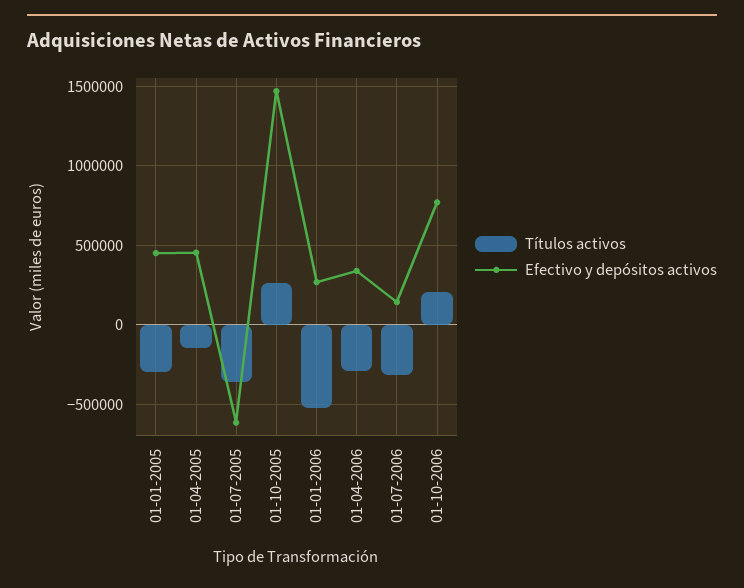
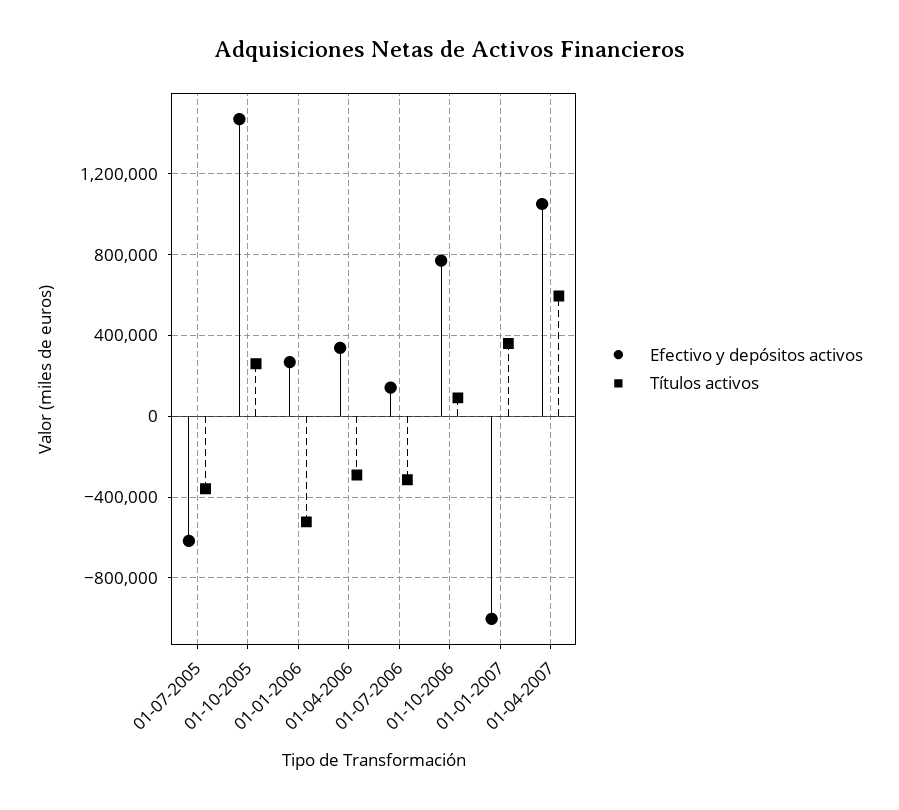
Títulos activos, 01-01-2005: -300000 -> none
Efectivo y depósitos activos, 01-01-2005: 450000 -> none
Títulos activos, 01-04-2005: -150000 -> none
Efectivo y depósitos activos, 01-04-2005: 450000 -> none
Títulos activos, 01-10-2006: 200000 -> 100000
Efectivo y depósitos activos, 01-01-2007: none -> -1000000
Títulos activos, 01-01-2007: none -> 350000
Efectivo y depósitos activos, 01-04-2007: none -> 1050000
Títulos activos, 01-04-2007: none -> 600000

